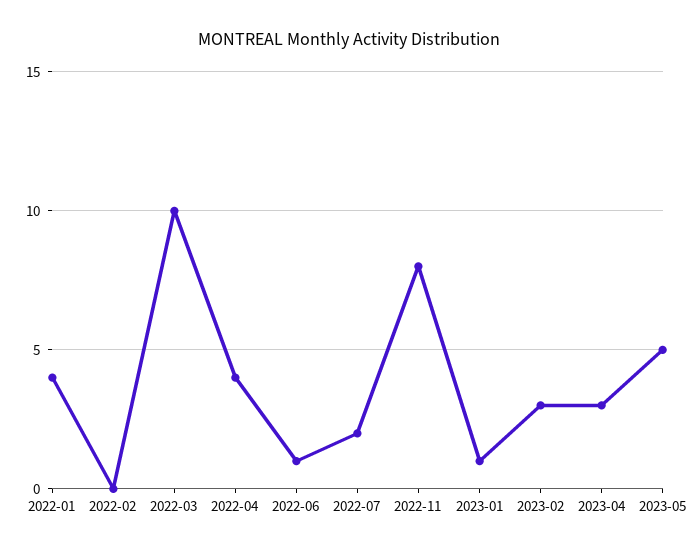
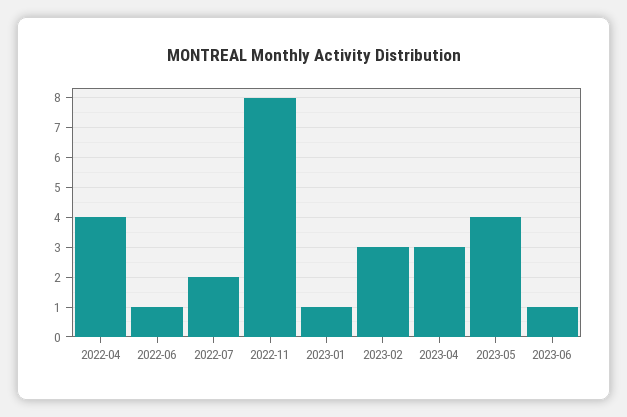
2022-01: 4 -> none
2022-02: 0 -> none
2022-03: 10 -> none
2023-05: 5 -> 4
2023-06: none -> 1

